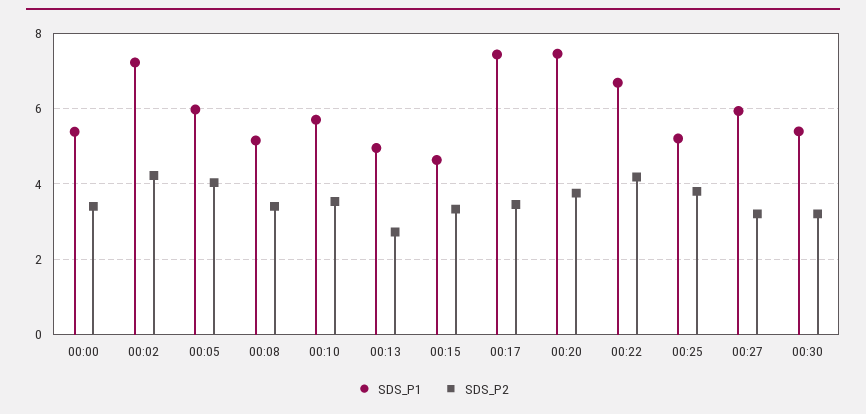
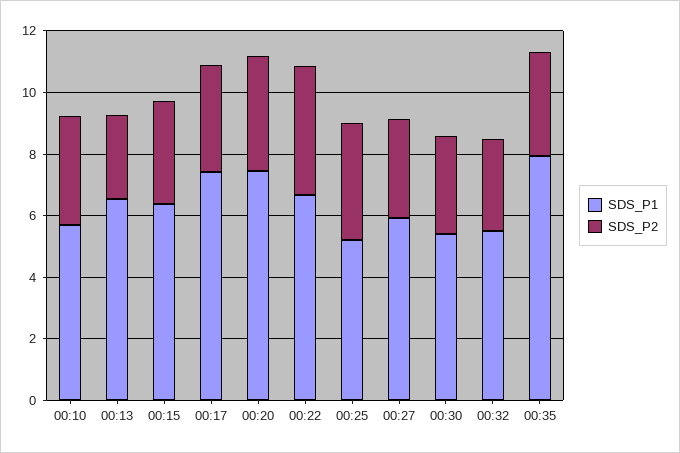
SDS_P1, 00:00: 5.4 -> none
SDS_P2, 00:00: 3.4 -> none
SDS_P1, 00:02: 7.2 -> none
SDS_P2, 00:02: 4.2 -> none
SDS_P1, 00:05: 6 -> none
SDS_P2, 00:05: 4 -> none
SDS_P1, 00:08: 5.2 -> none
SDS_P2, 00:08: 3.4 -> none
SDS_P1, 00:13: 5 -> 6.5
SDS_P1, 00:15: 4.6 -> 6.5
SDS_P1, 00:32: none -> 5.5
SDS_P2, 00:32: none -> 3
SDS_P1, 00:35: none -> 8
SDS_P2, 00:35: none -> 3.5

